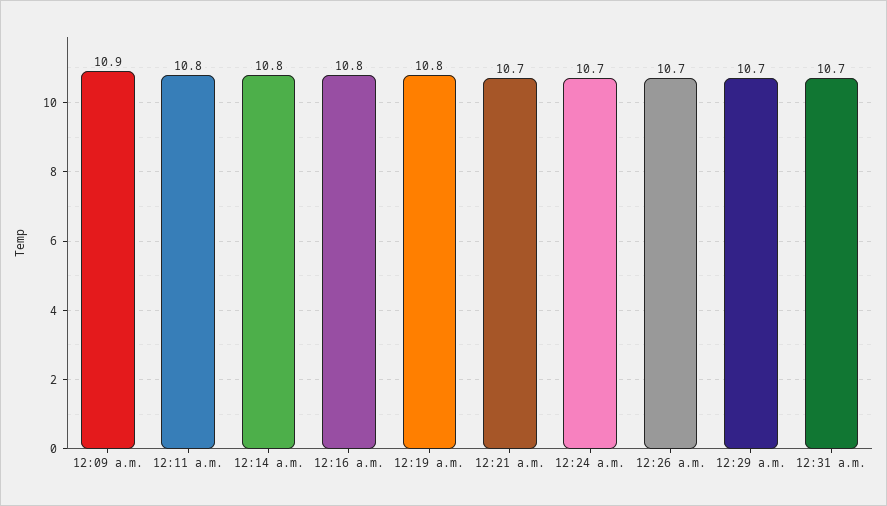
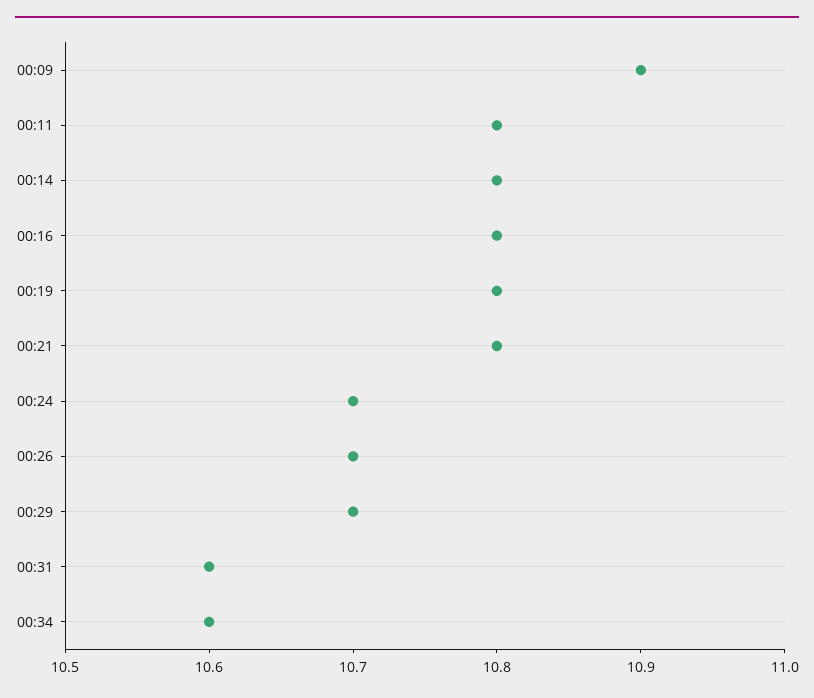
12:21 a.m.: 10.7 -> 10.8
12:31 a.m.: 10.7 -> 10.6
00:34: none -> 10.6

